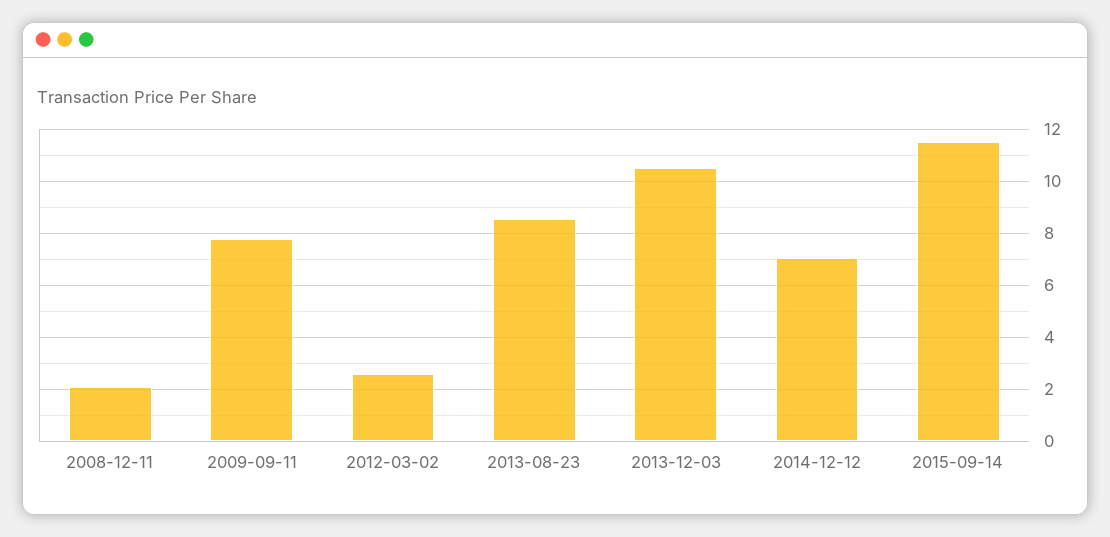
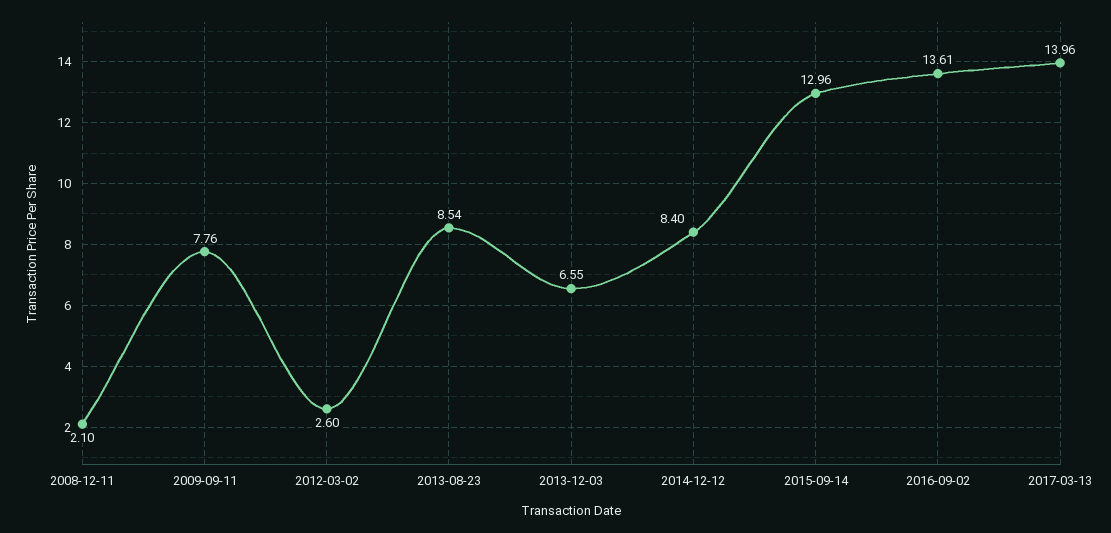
2013-12-03: 10.5 -> 6.55
2014-12-12: 7 -> 8.4
2015-09-14: 11.5 -> 12.96
2016-09-02: none -> 13.61
2017-03-13: none -> 13.96

